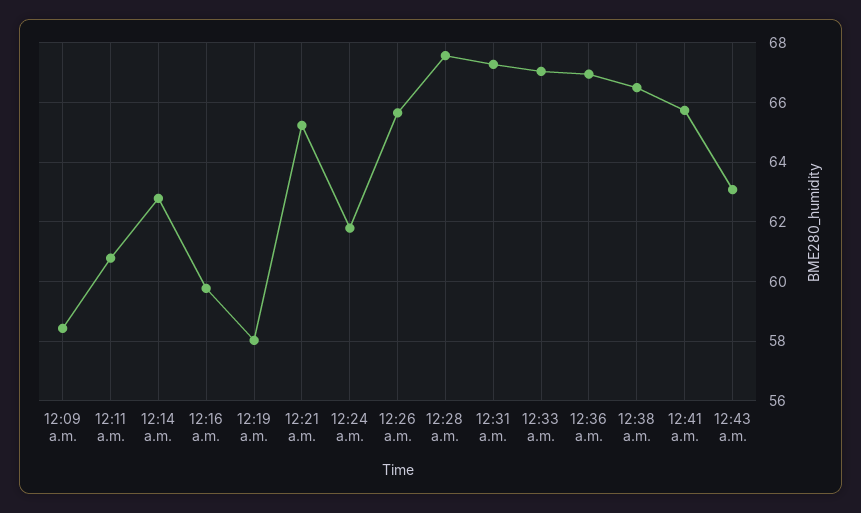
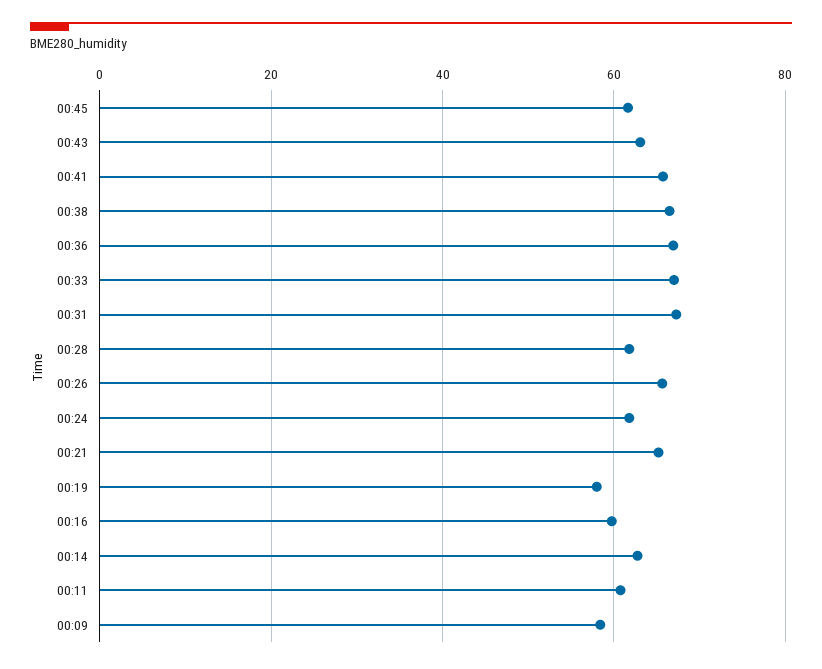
12:28 a.m.: 67.5 -> 62
00:45: none -> 62

